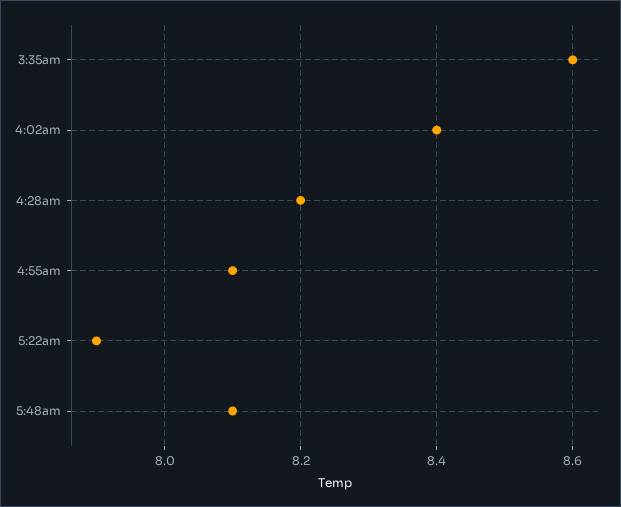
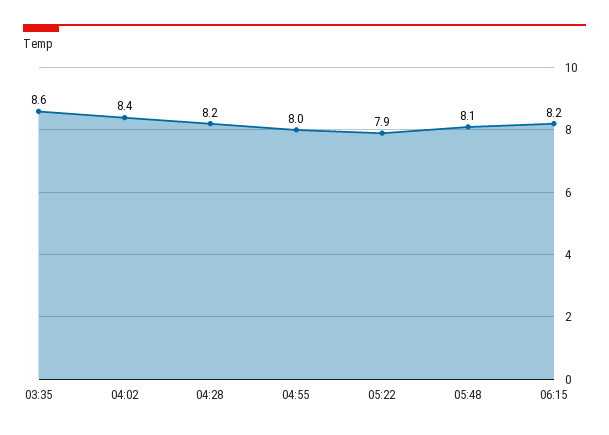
4:55am: 8.1 -> 8
06:15: none -> 8.2

